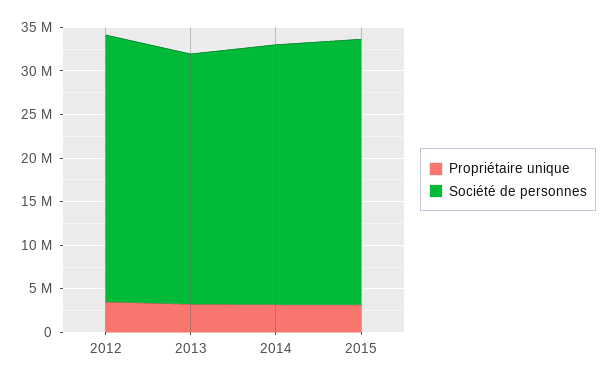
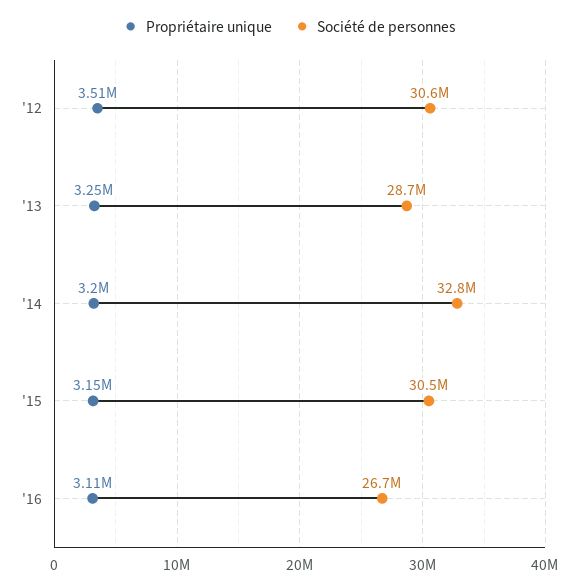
Société de personnes, 2014: 30000000 -> 32800000
Propriétaire unique, '16: none -> 3110000
Société de personnes, '16: none -> 26700000

